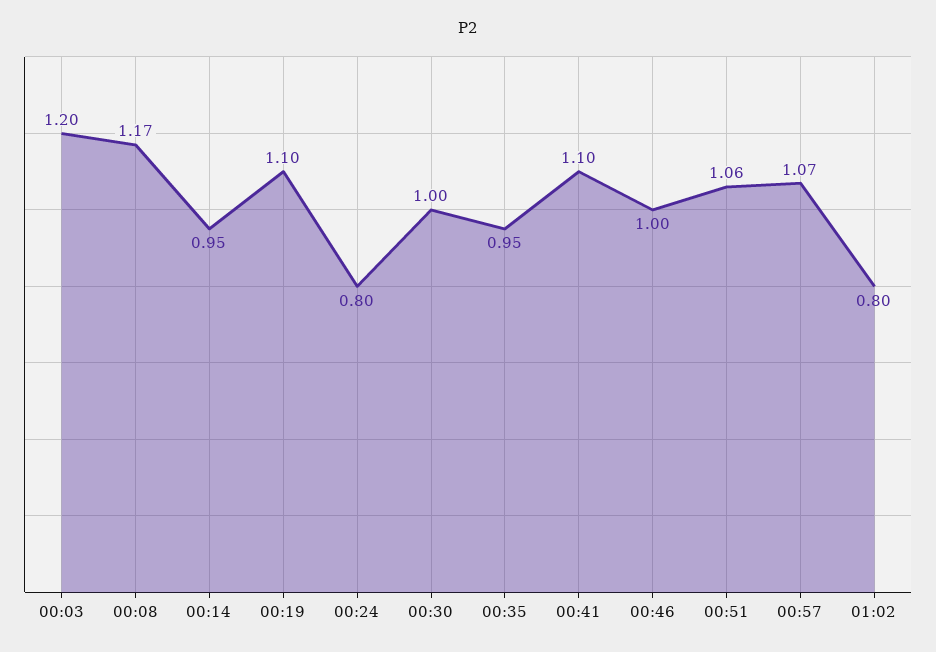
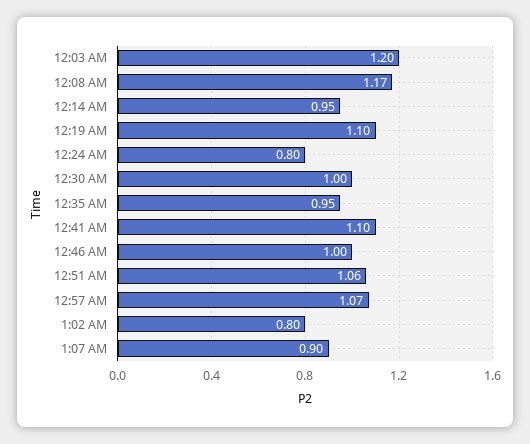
1:07 AM: none -> 0.9

